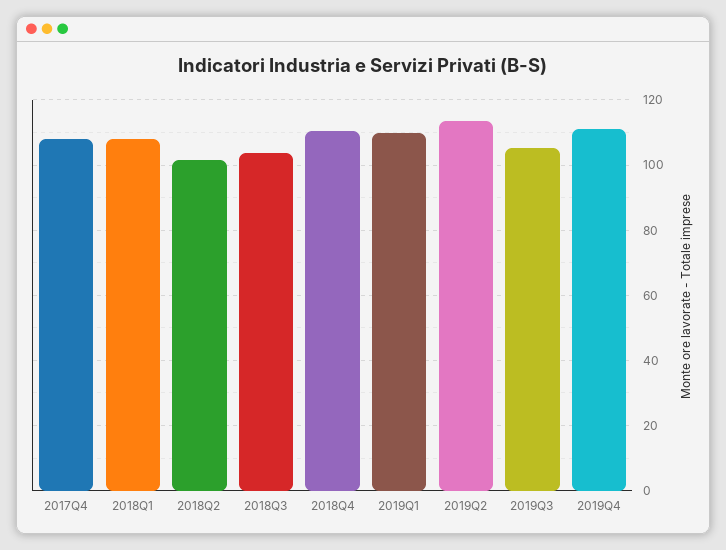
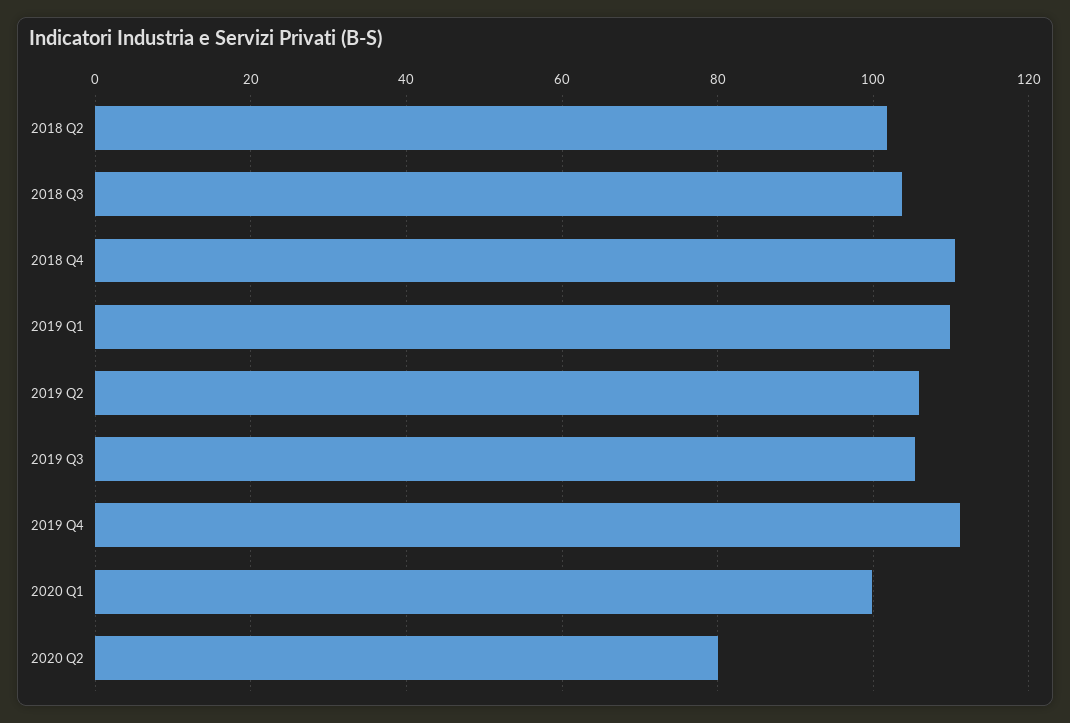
2017Q4: 108 -> none
2018Q1: 108 -> none
2019Q2: 114 -> 106
2020 Q1: none -> 100
2020 Q2: none -> 80

